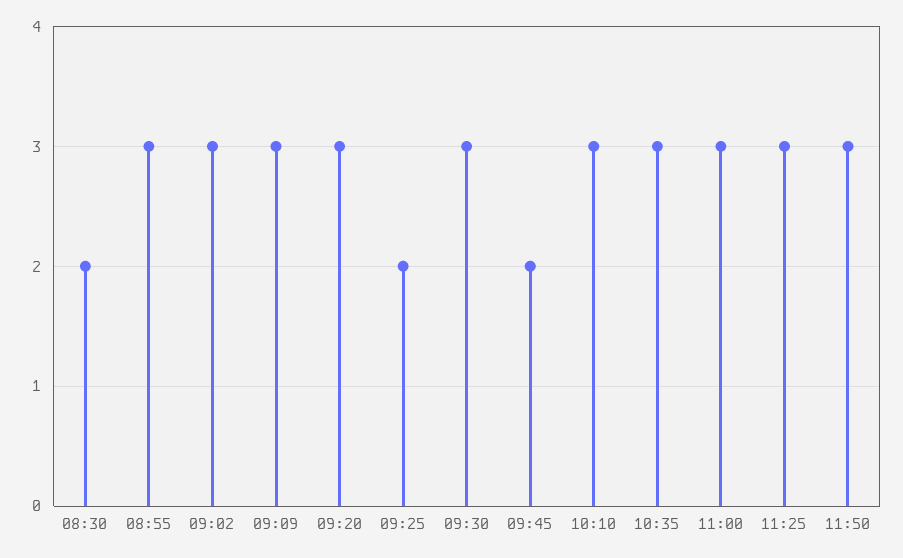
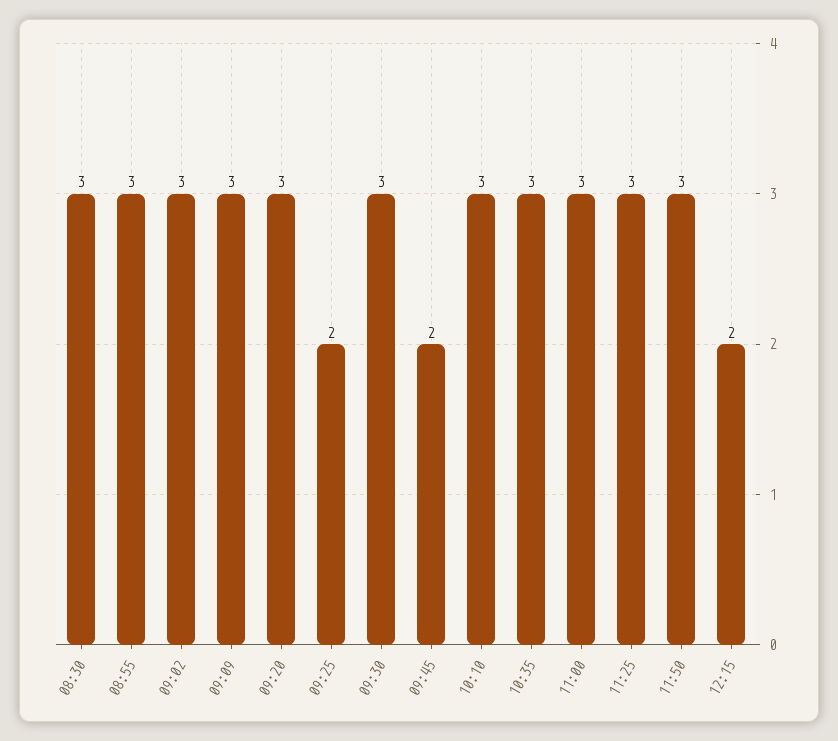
08:30: 2 -> 3
12:15: none -> 2

